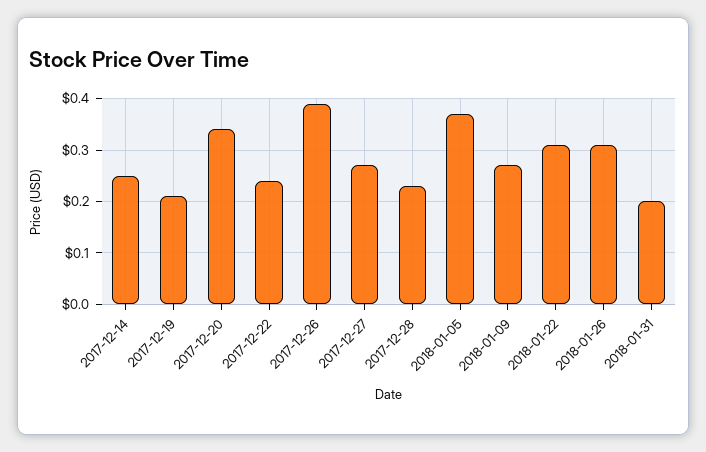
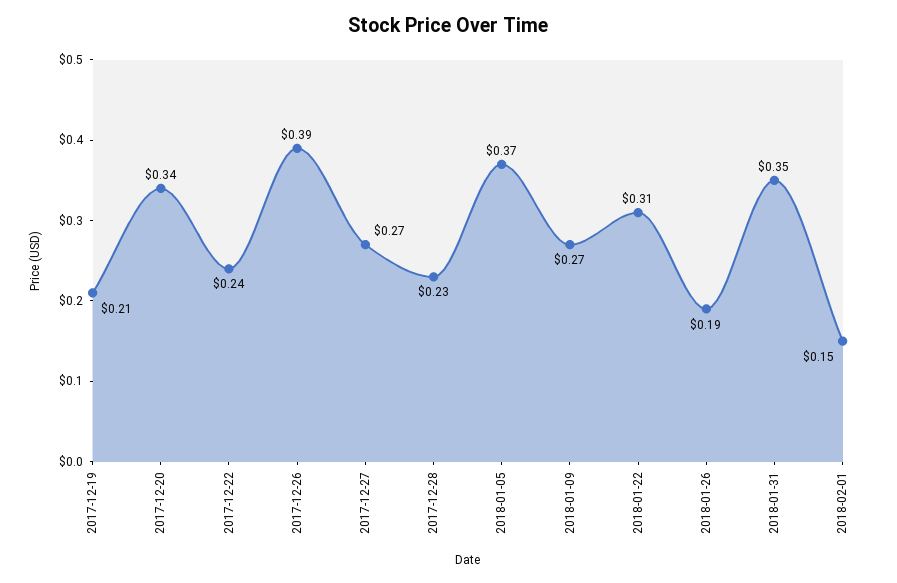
2017-12-14: 0.25 -> none
2018-01-26: 0.3 -> 0.19
2018-01-31: 0.2 -> 0.35
2018-02-01: none -> 0.15

